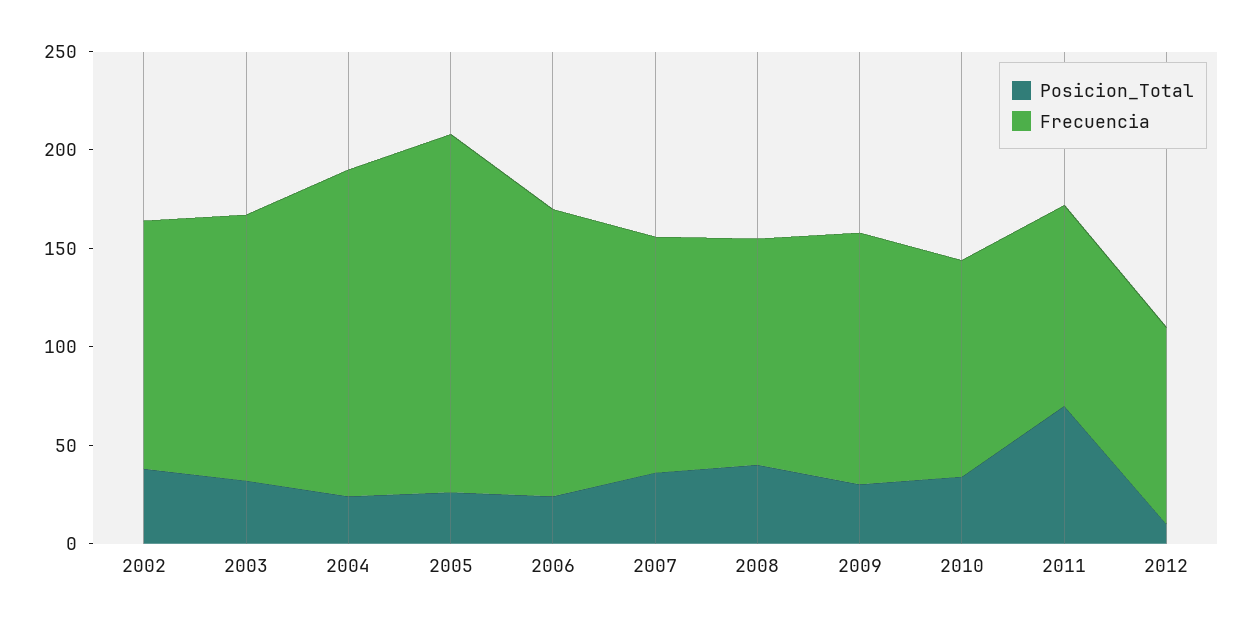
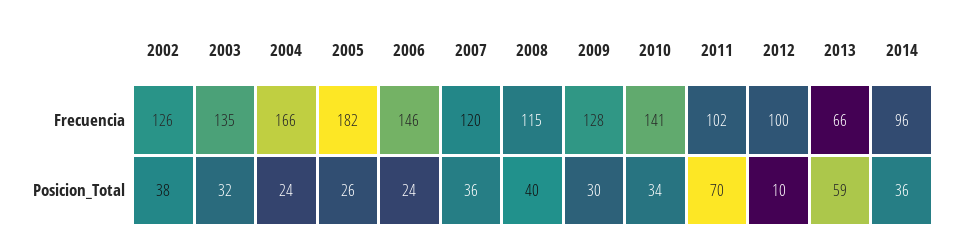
Frecuencia, 2010: 110 -> 141
Frecuencia, 2013: none -> 66
Frecuencia, 2014: none -> 96
Posicion_Total, 2013: none -> 59
Posicion_Total, 2014: none -> 36

